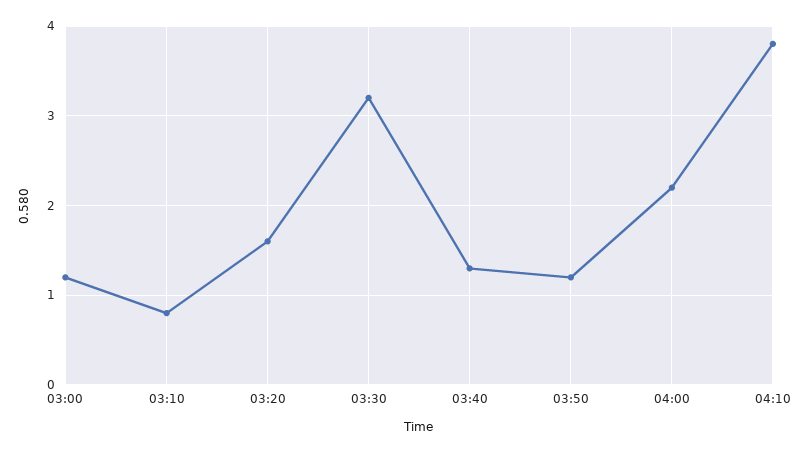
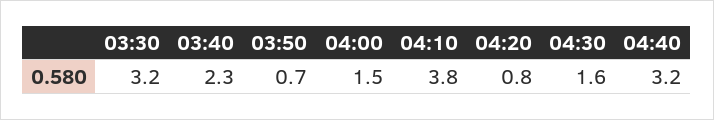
03:00: 1.2 -> none
03:10: 0.8 -> none
03:20: 1.6 -> none
03:40: 1.3 -> 2.3
03:50: 1.2 -> 0.7
04:00: 2.2 -> 1.5
04:20: none -> 0.8
04:30: none -> 1.6
04:40: none -> 3.2

